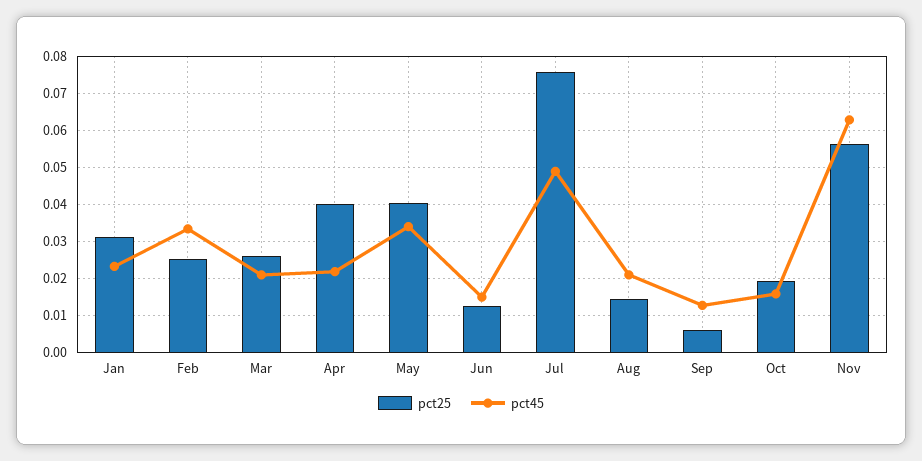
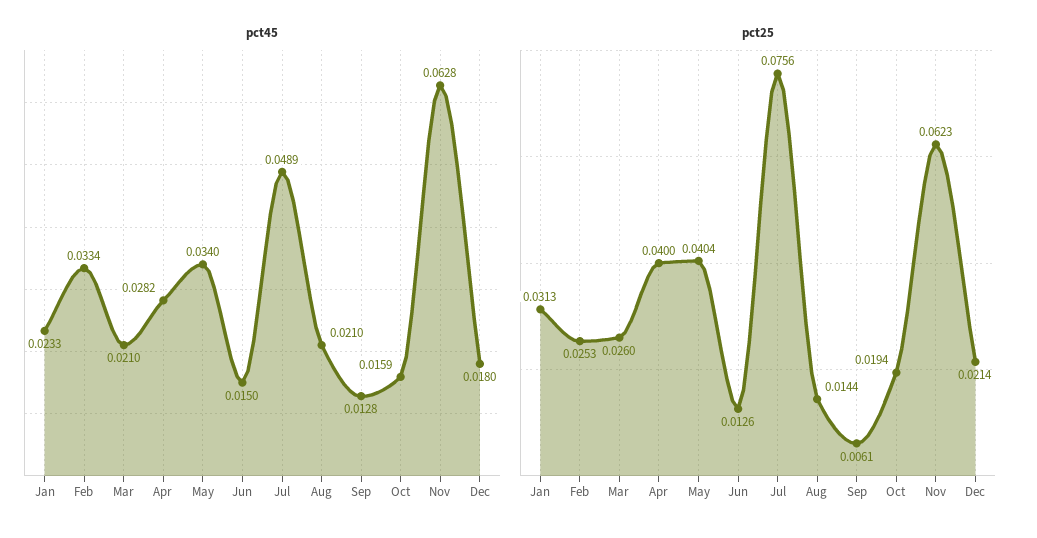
pct45, Apr: 0.022 -> 0.0282
pct25, Nov: 0.056 -> 0.0623
pct45, Dec: none -> 0.018
pct25, Dec: none -> 0.0214

